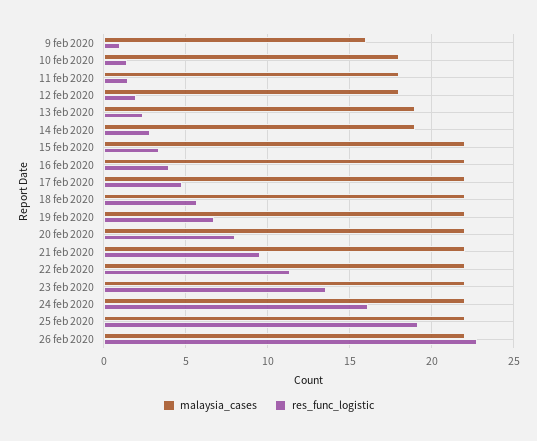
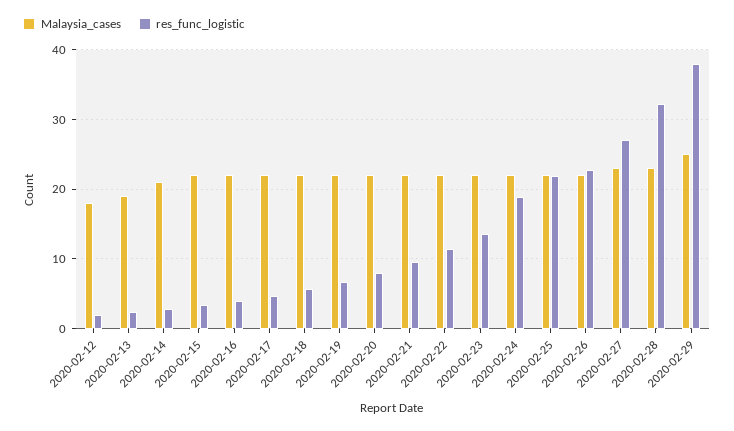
malaysia_cases, 9 feb 2020: 16 -> none
res_func_logistic, 9 feb 2020: 1 -> none
malaysia_cases, 10 feb 2020: 18 -> none
res_func_logistic, 10 feb 2020: 1.5 -> none
malaysia_cases, 11 feb 2020: 18 -> none
res_func_logistic, 11 feb 2020: 1.5 -> none
malaysia_cases, 14 feb 2020: 19 -> 21
res_func_logistic, 24 feb 2020: 16 -> 19
res_func_logistic, 25 feb 2020: 19 -> 22
malaysia_cases, 2020-02-27: none -> 23
res_func_logistic, 2020-02-27: none -> 27
malaysia_cases, 2020-02-28: none -> 23
res_func_logistic, 2020-02-28: none -> 32
malaysia_cases, 2020-02-29: none -> 25
res_func_logistic, 2020-02-29: none -> 38

